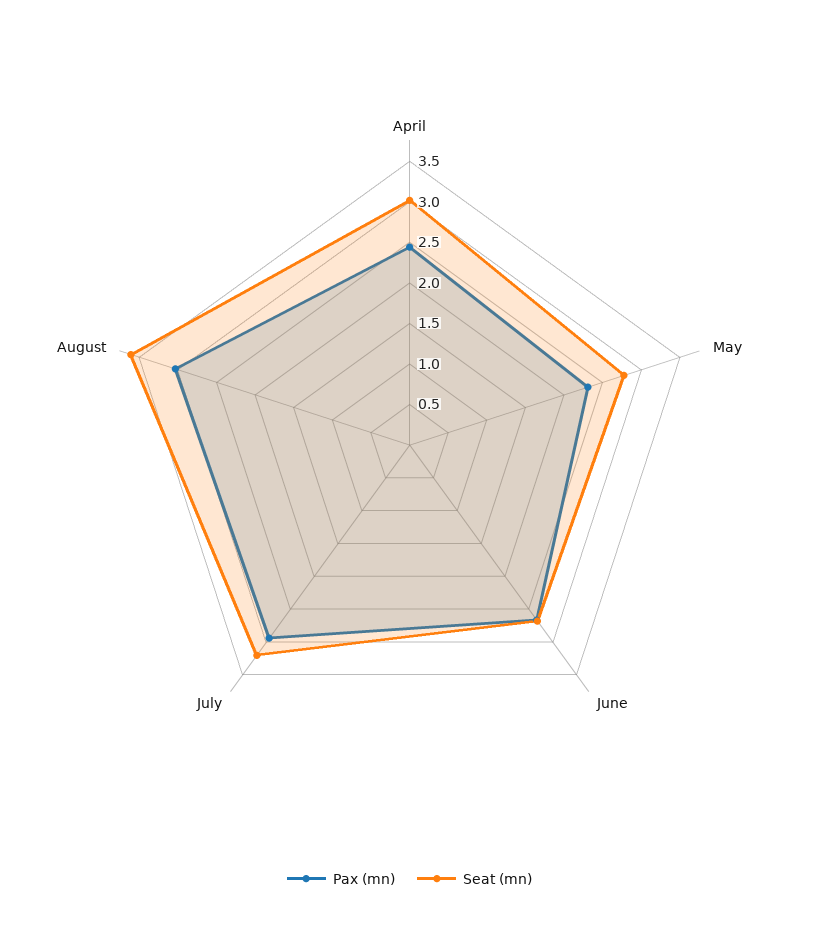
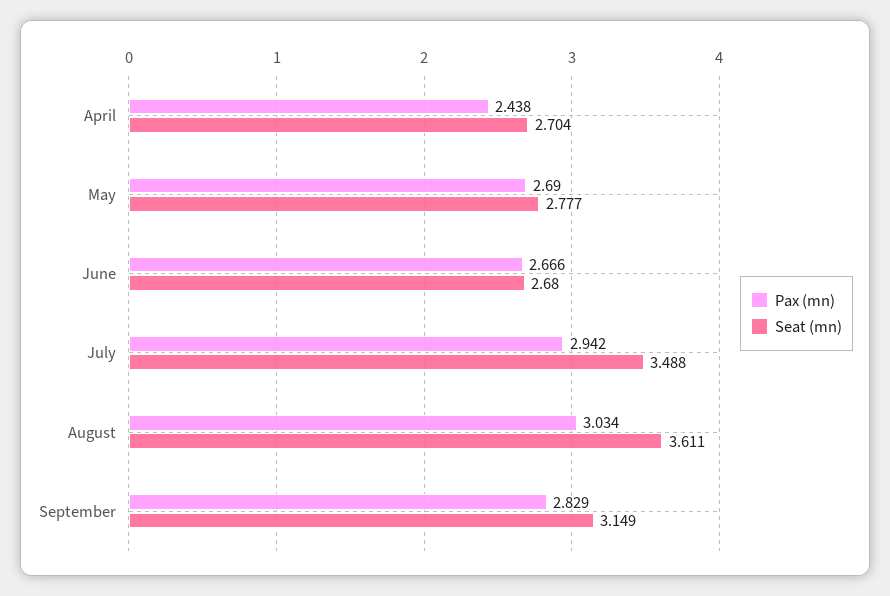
Seat (mn), April: 3 -> 2.704
Pax (mn), May: 2.3 -> 2.69
Seat (mn), July: 3.2 -> 3.488
Pax (mn), September: none -> 2.829
Seat (mn), September: none -> 3.149

